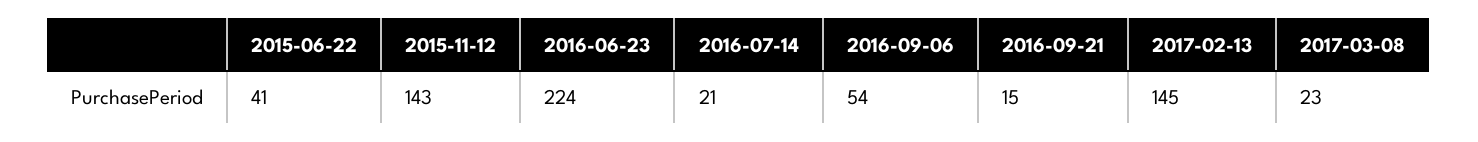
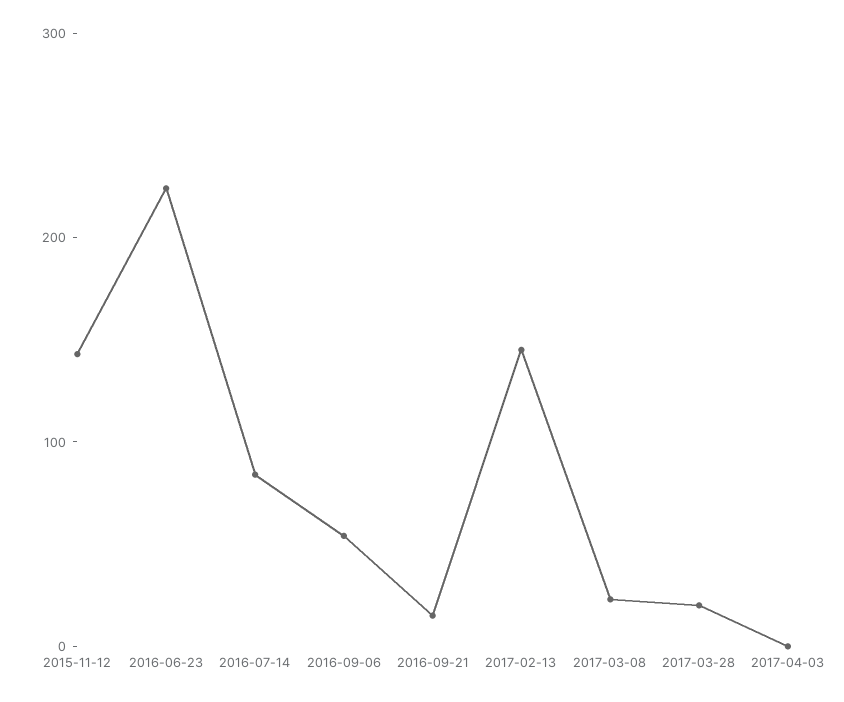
2015-06-22: 41 -> none
2016-07-14: 21 -> 80
2017-03-28: none -> 20
2017-04-03: none -> 0

